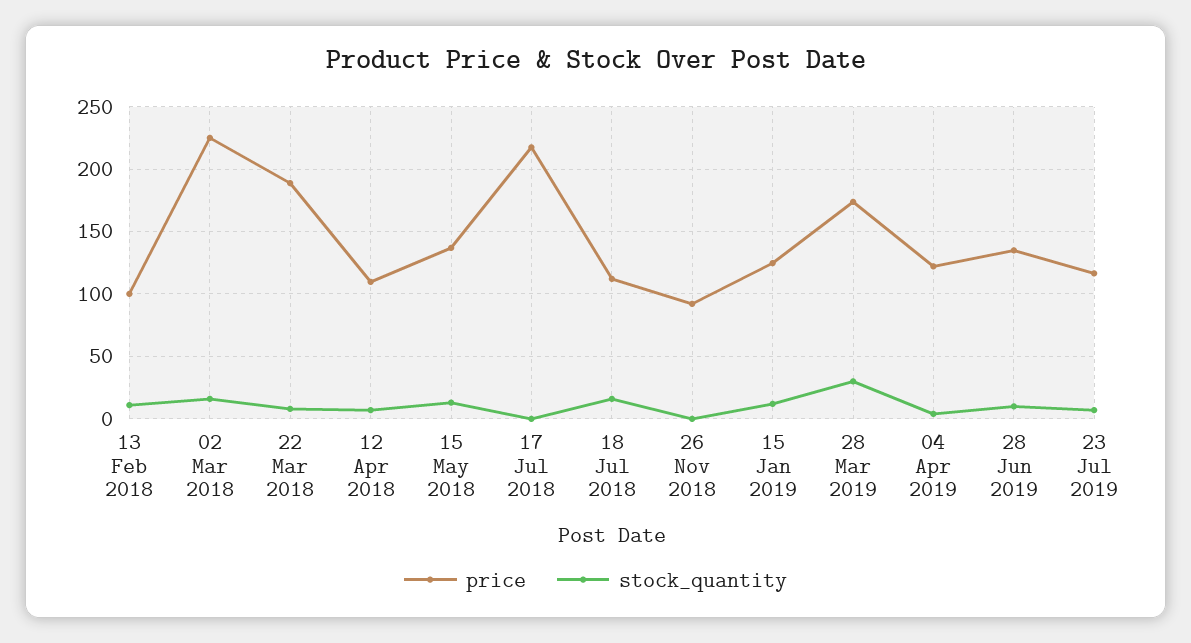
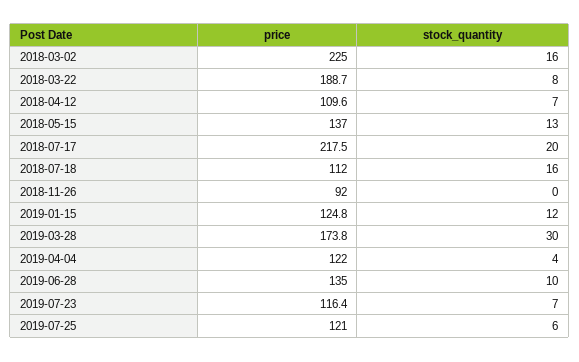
price, 13 Feb 2018: 100 -> none
stock_quantity, 13 Feb 2018: 10 -> none
stock_quantity, 17 Jul 2018: 0 -> 20
price, 2019-07-25: none -> 121
stock_quantity, 2019-07-25: none -> 6

